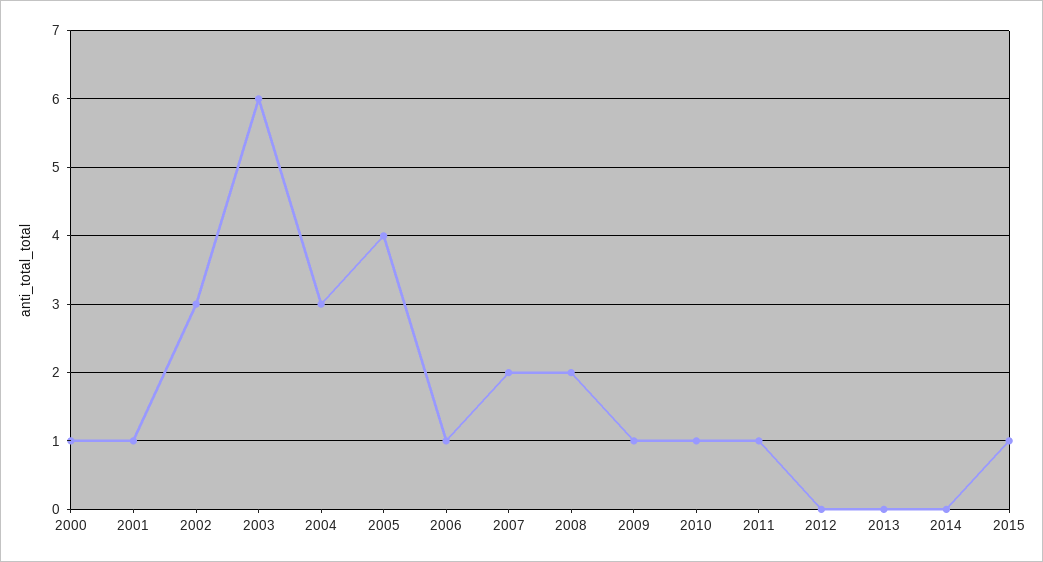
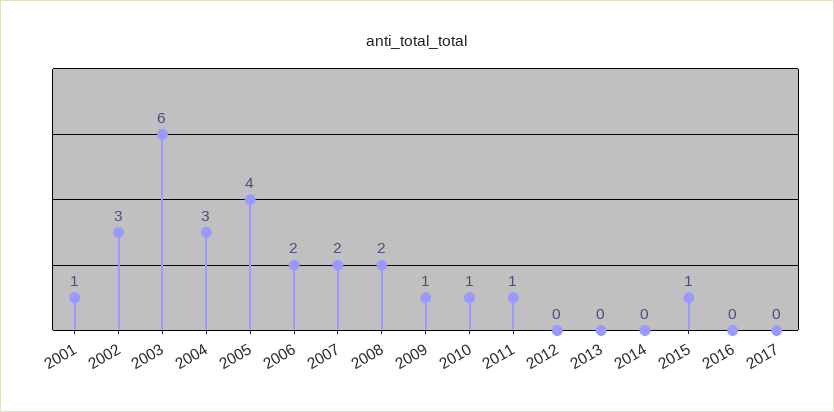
2000: 1 -> none
2006: 1 -> 2
2016: none -> 0
2017: none -> 0

